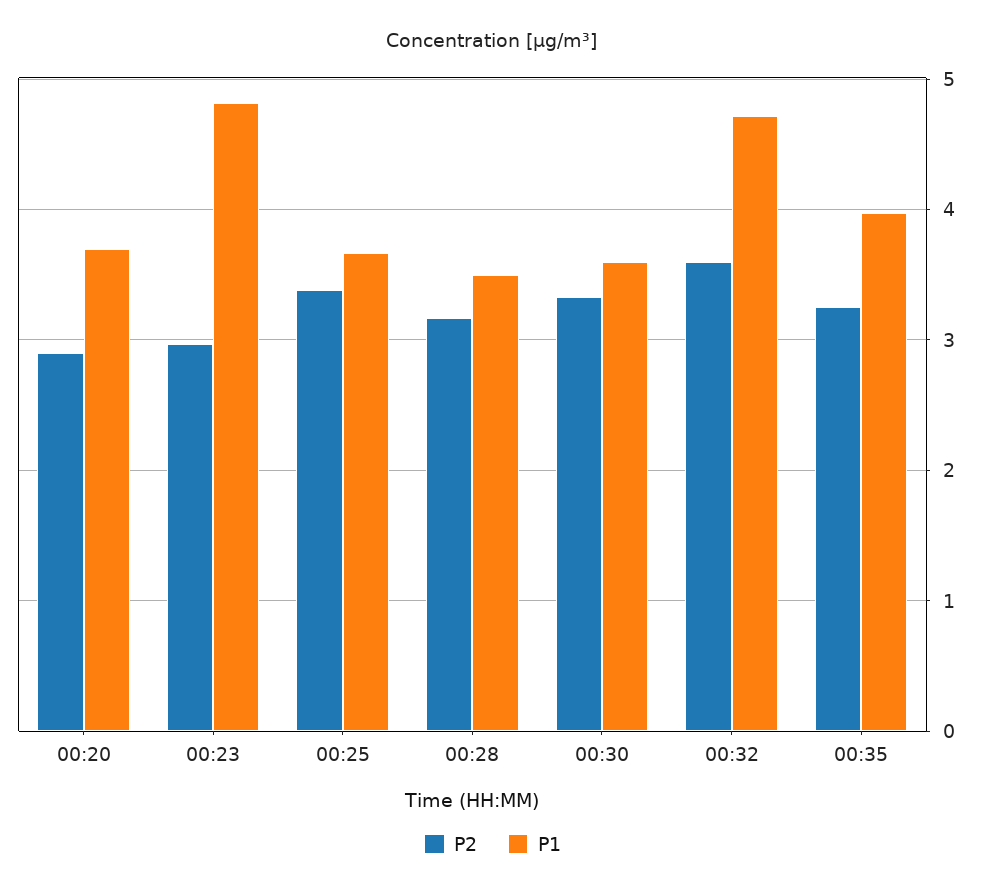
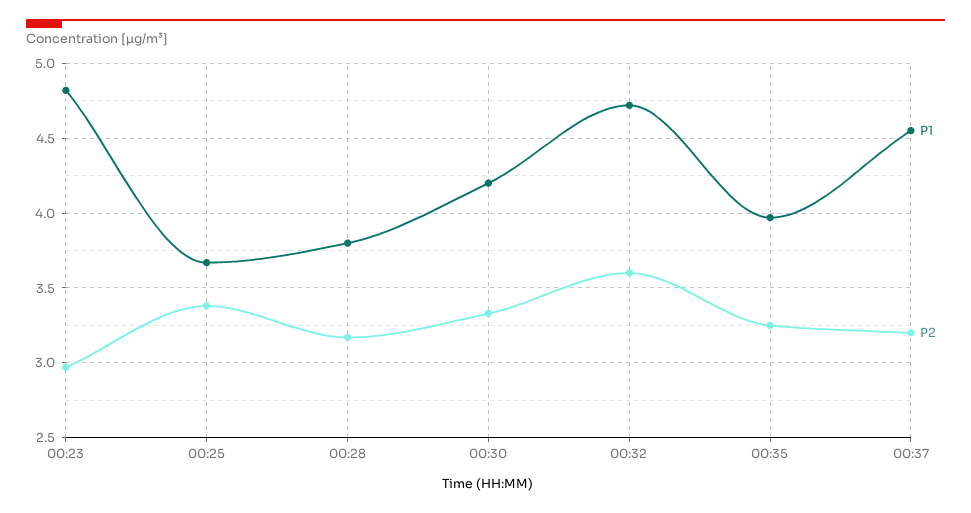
P2, 00:20: 2.9 -> none
P1, 00:20: 3.7 -> none
P1, 00:28: 3.5 -> 3.8
P1, 00:30: 3.6 -> 4.2
P1, 00:37: none -> 4.55
P2, 00:37: none -> 3.2

